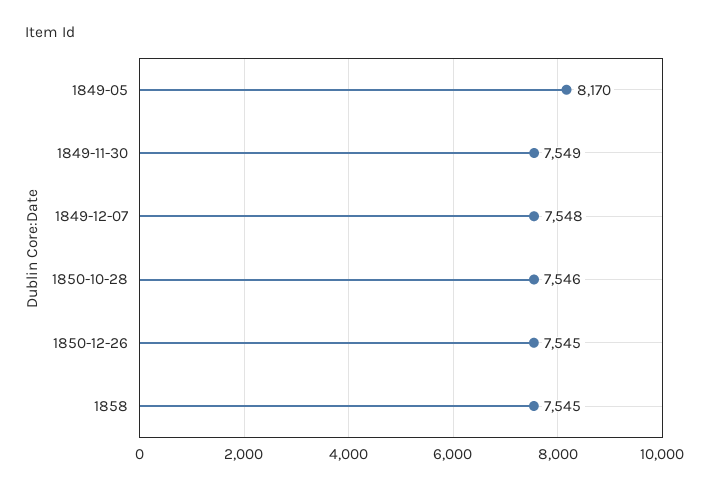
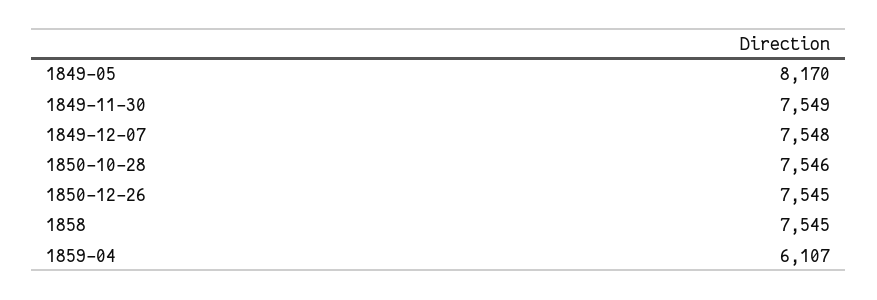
1859-04: none -> 6107

